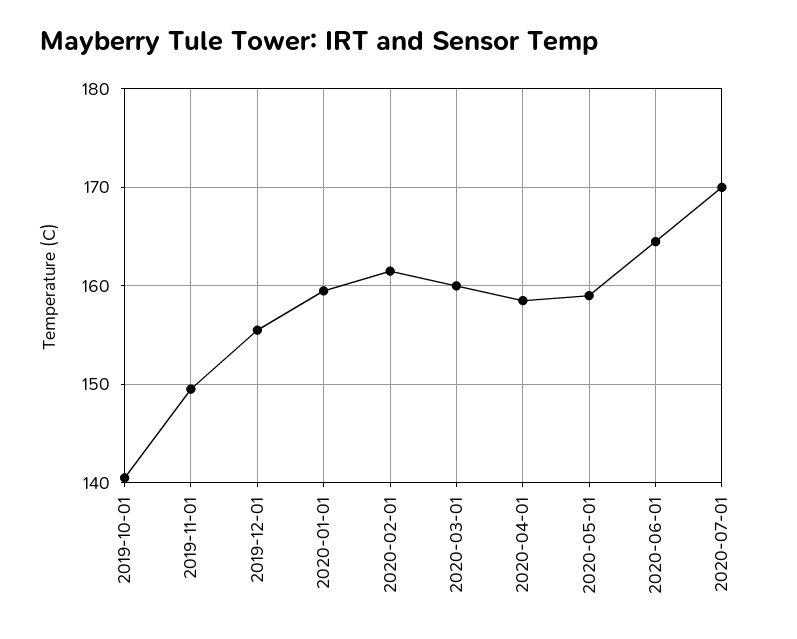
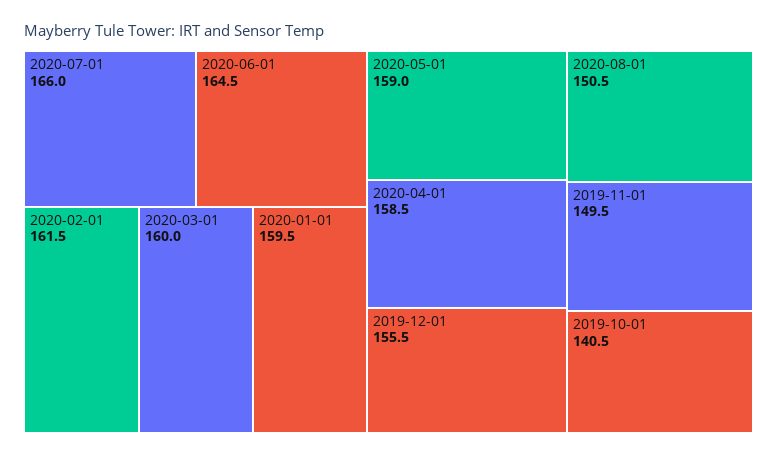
2020-07-01: 170 -> 166
2020-08-01: none -> 150.5

